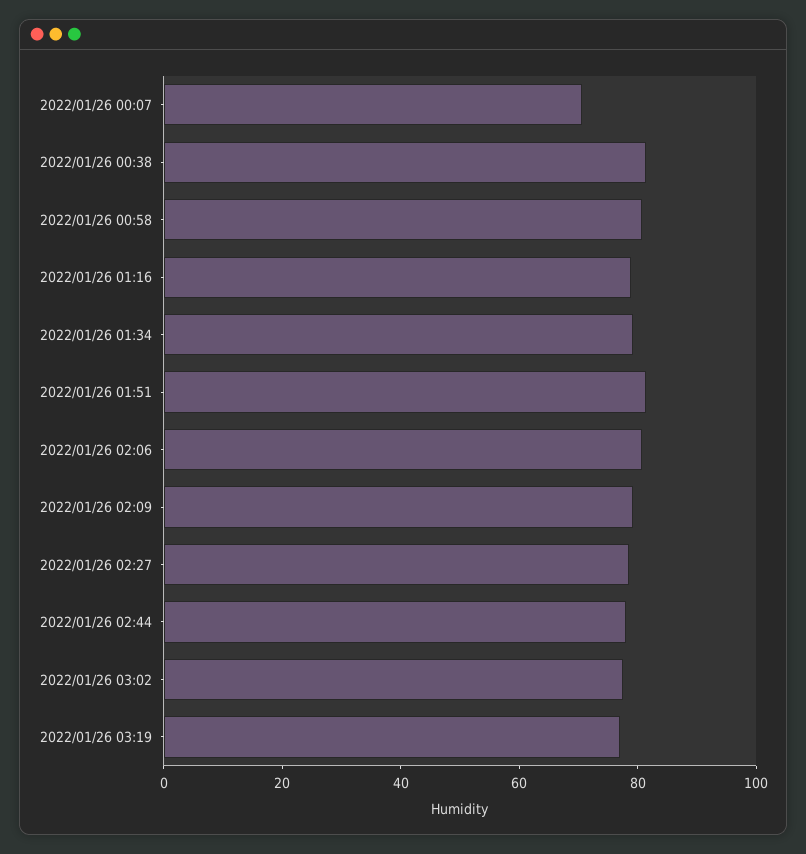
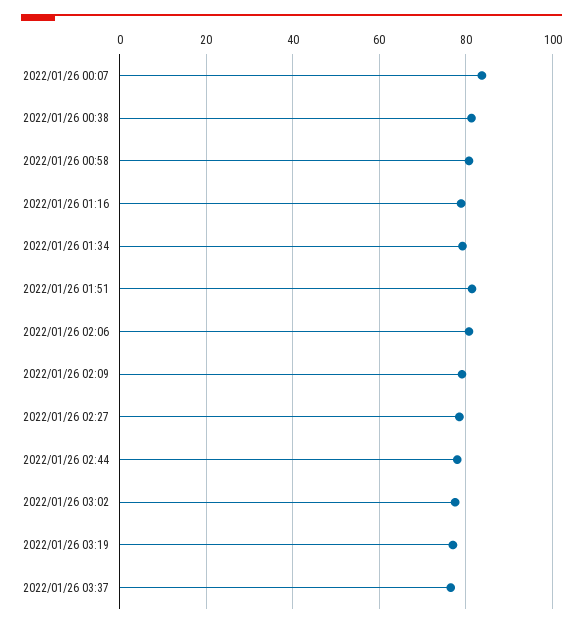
2022/01/26 00:07: 70 -> 84
2022/01/26 03:37: none -> 76

